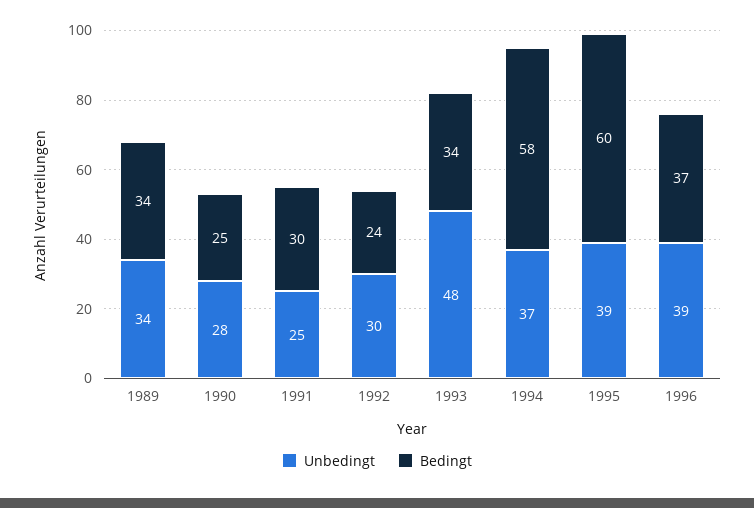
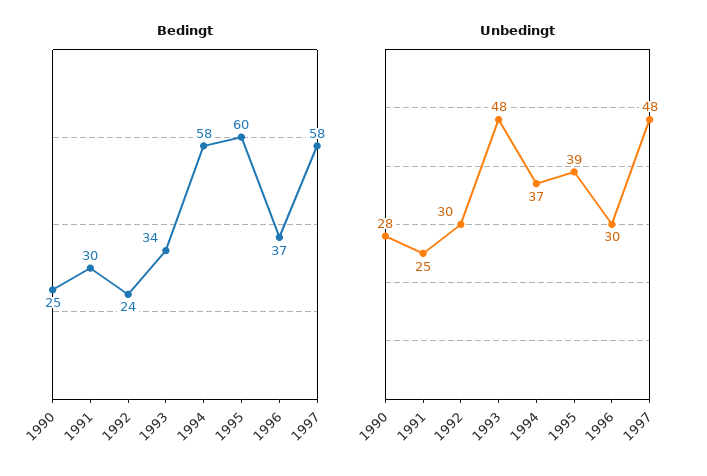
Unbedingt, 1989: 34 -> none
Bedingt, 1989: 34 -> none
Unbedingt, 1996: 39 -> 30
Bedingt, 1997: none -> 58
Unbedingt, 1997: none -> 48

